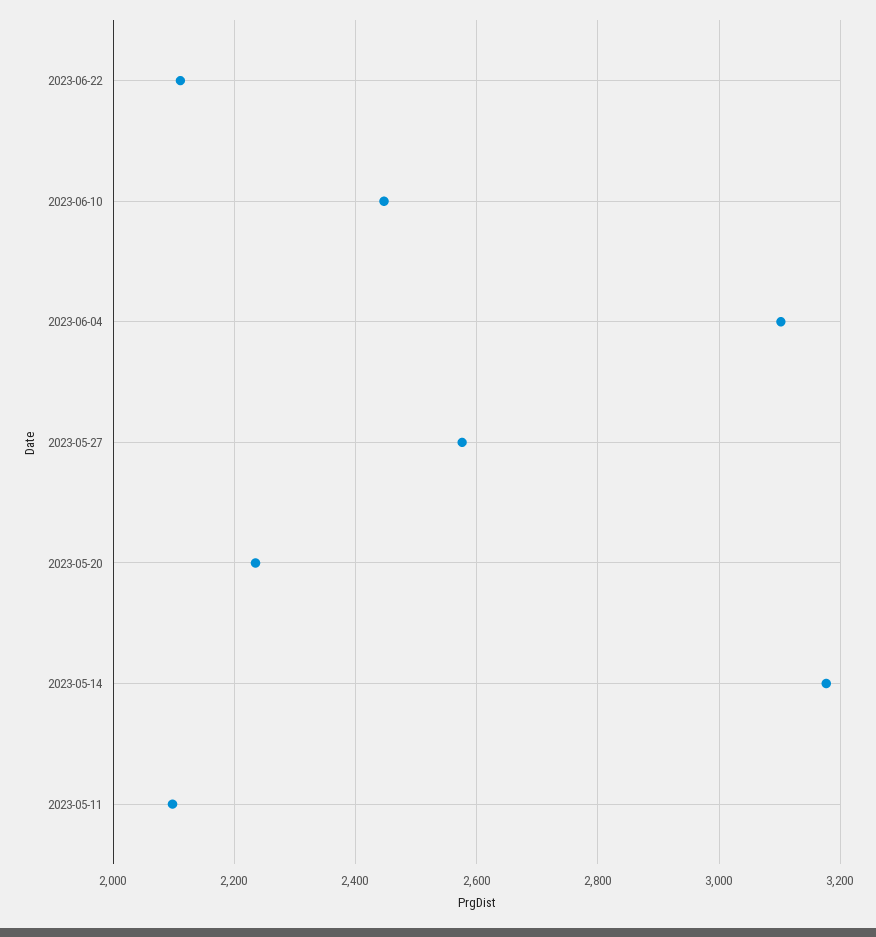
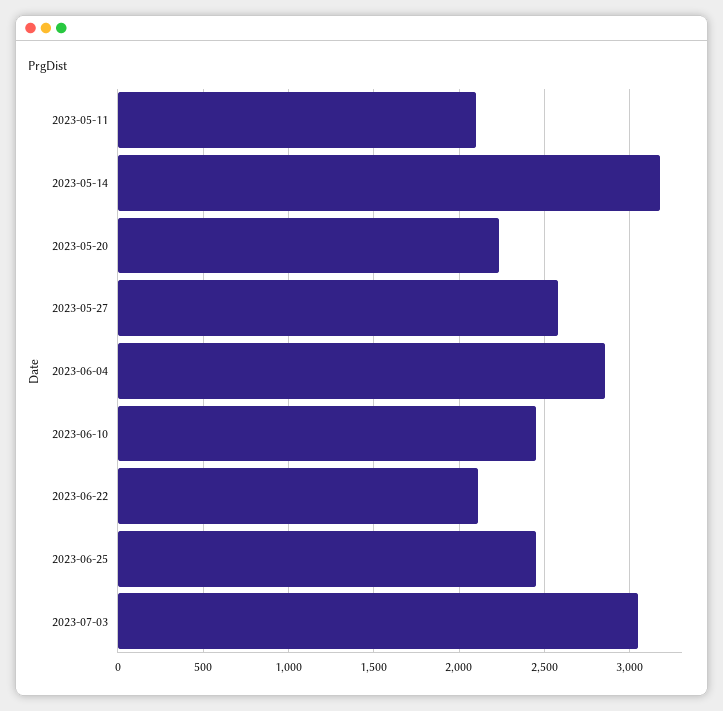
2023-06-04: 3100 -> 2850
2023-06-25: none -> 2450
2023-07-03: none -> 3050

